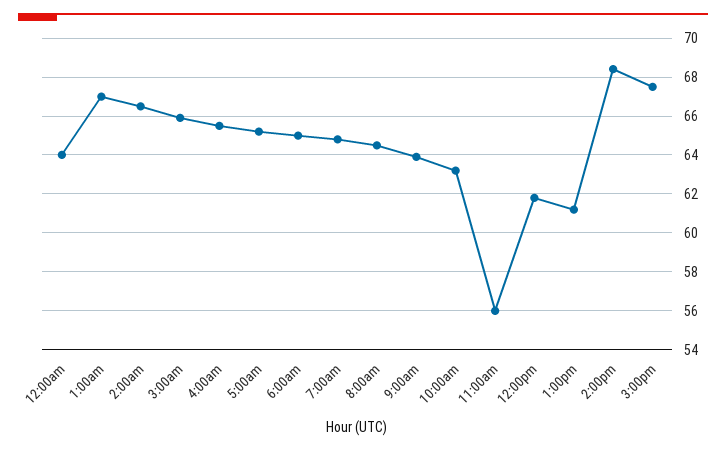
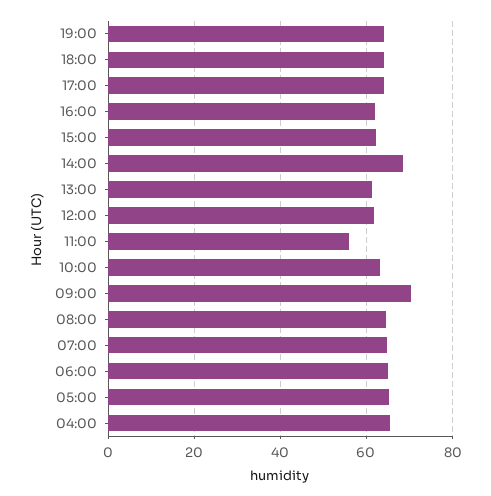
12:00am: 64 -> none
1:00am: 67 -> none
2:00am: 66.5 -> none
3:00am: 66 -> none
9:00am: 64 -> 70
3:00pm: 67.5 -> 62
19:00: none -> 64
18:00: none -> 64
17:00: none -> 64
16:00: none -> 62

